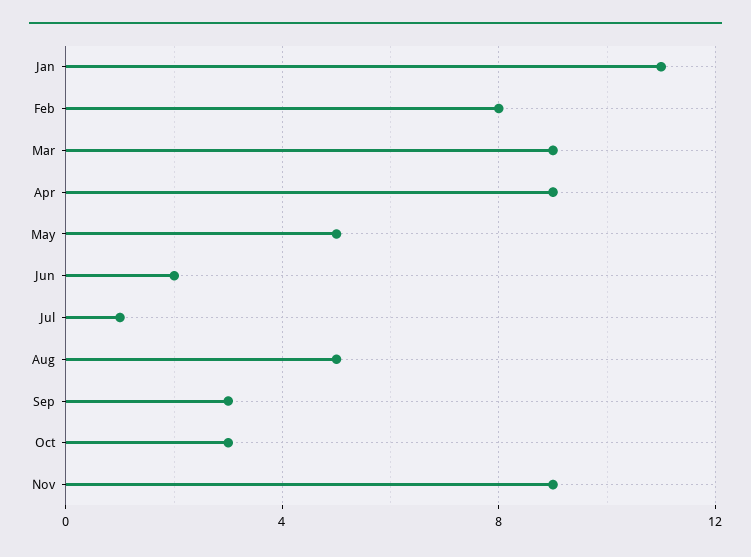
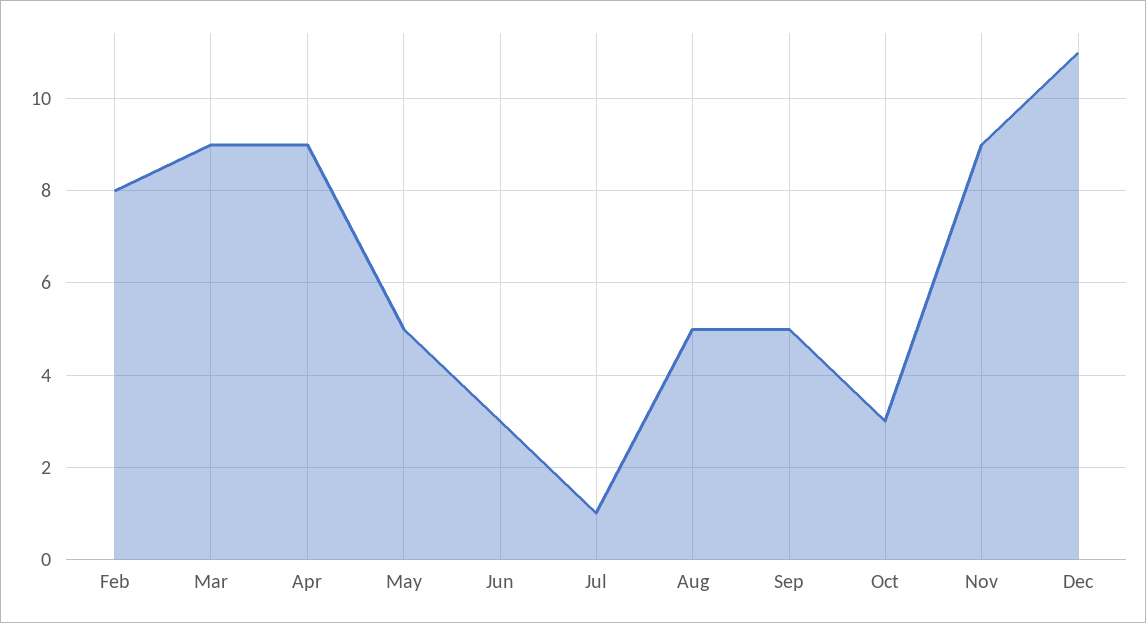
Jan: 11 -> none
Jun: 2 -> 3
Sep: 3 -> 5
Dec: none -> 11

